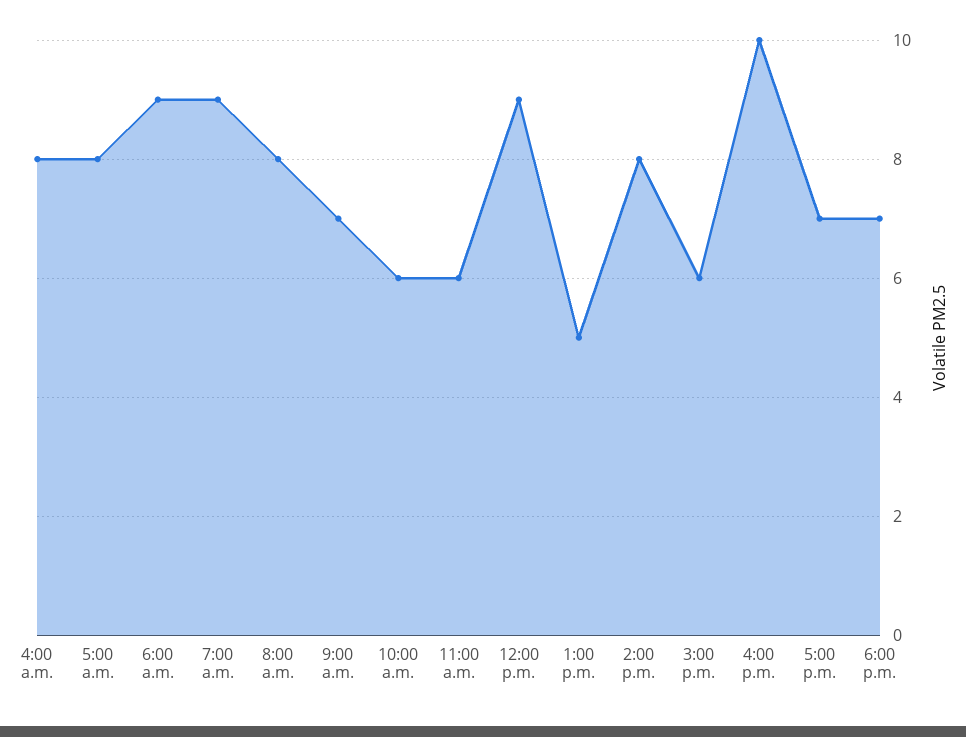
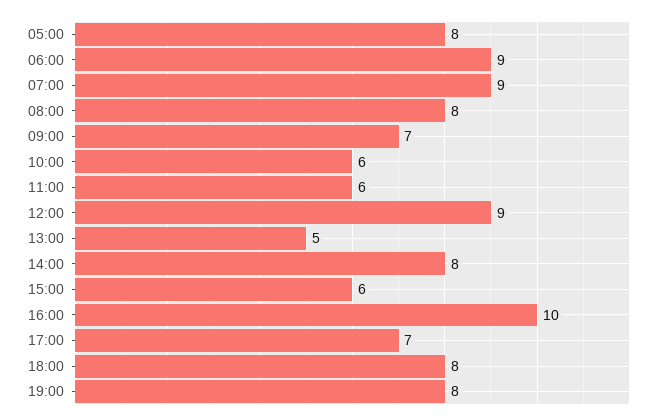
4:00 a.m.: 8 -> none
6:00 p.m.: 7 -> 8
19:00: none -> 8

